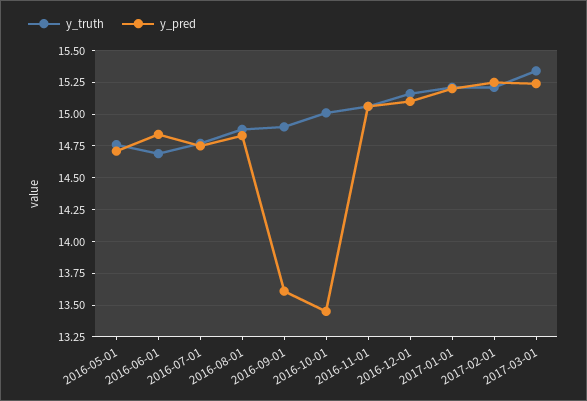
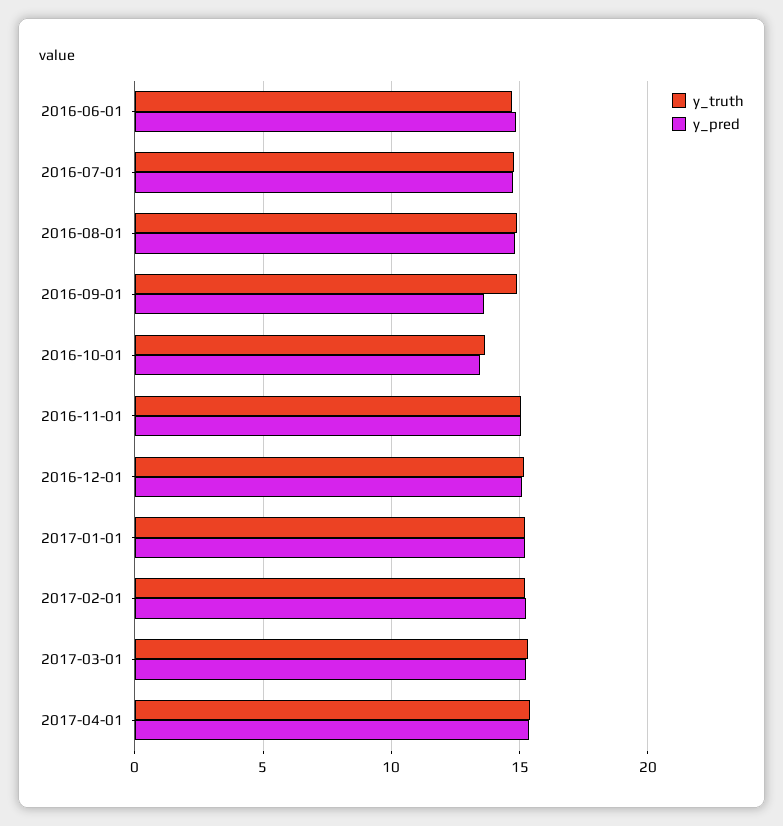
y_truth, 2016-05-01: 14.75 -> none
y_pred, 2016-05-01: 14.7 -> none
y_truth, 2016-10-01: 15 -> 13.5
y_truth, 2017-04-01: none -> 15.5
y_pred, 2017-04-01: none -> 15.5

